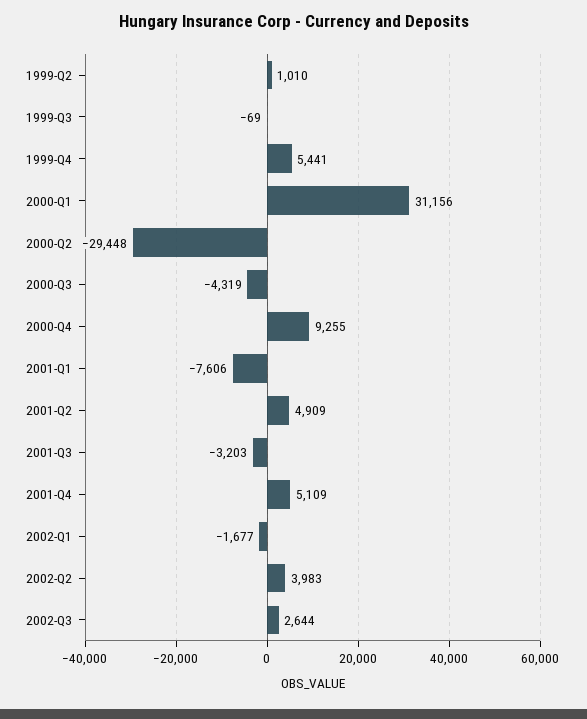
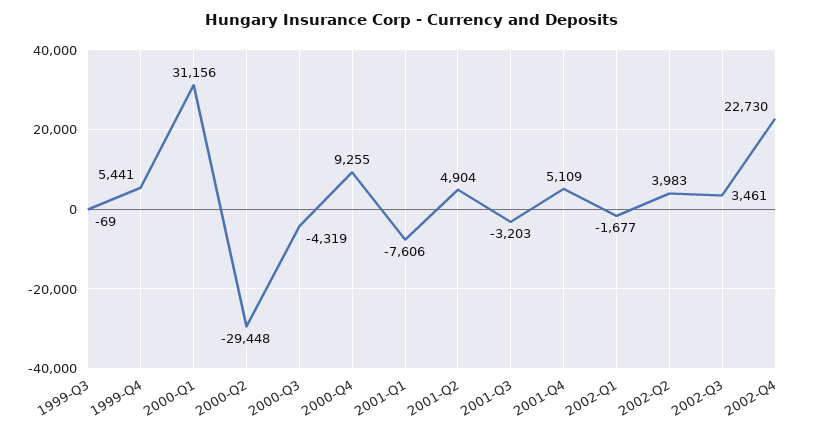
1999-Q2: 1010 -> none
2001-Q2: 4909 -> 4904
2002-Q3: 2644 -> 3461
2002-Q4: none -> 22730

